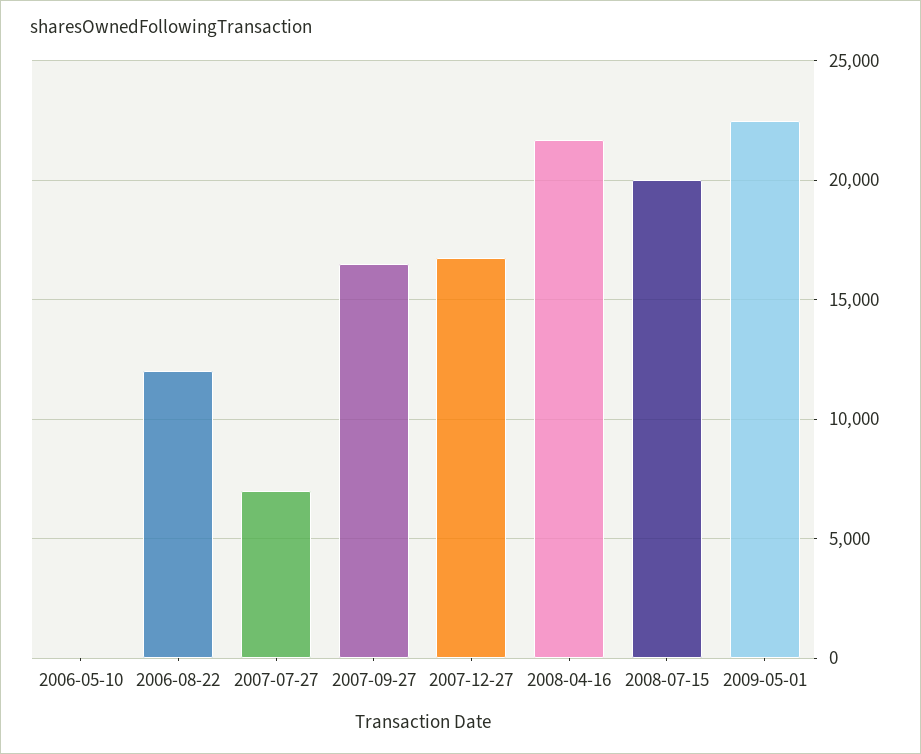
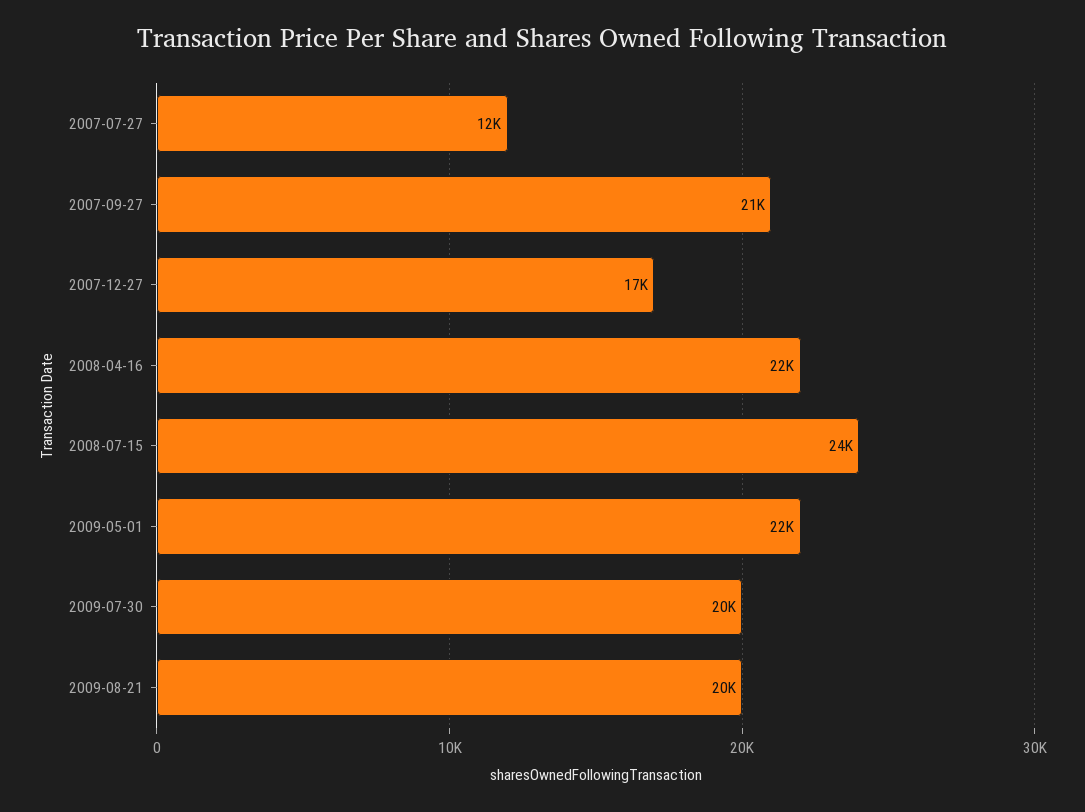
2006-05-10: 0 -> none
2006-08-22: 12000 -> none
2007-07-27: 7000 -> 12000
2007-09-27: 16500 -> 21000
2008-07-15: 20000 -> 24000
2009-07-30: none -> 20000
2009-08-21: none -> 20000

